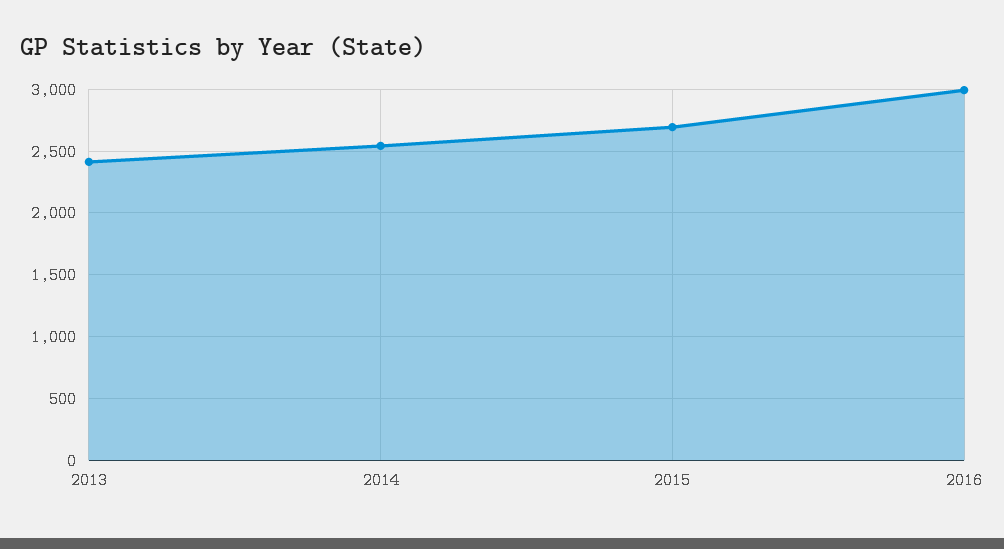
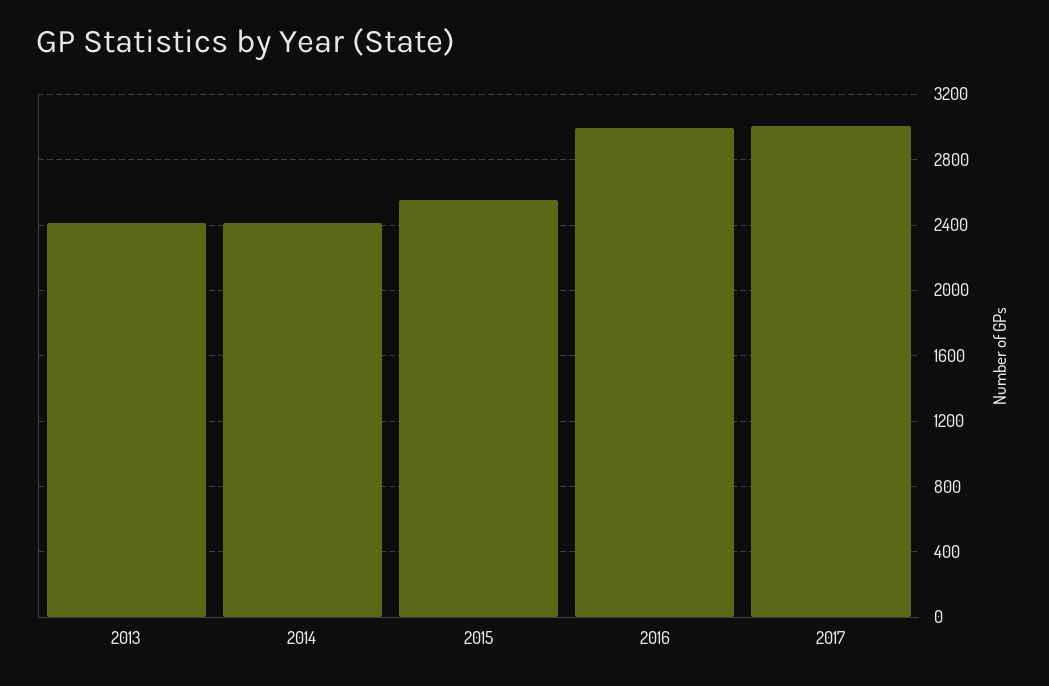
2014: 2550 -> 2400
2015: 2700 -> 2550
2017: none -> 3000

